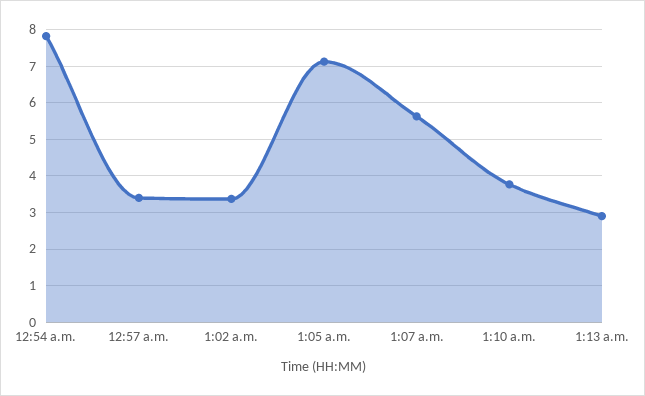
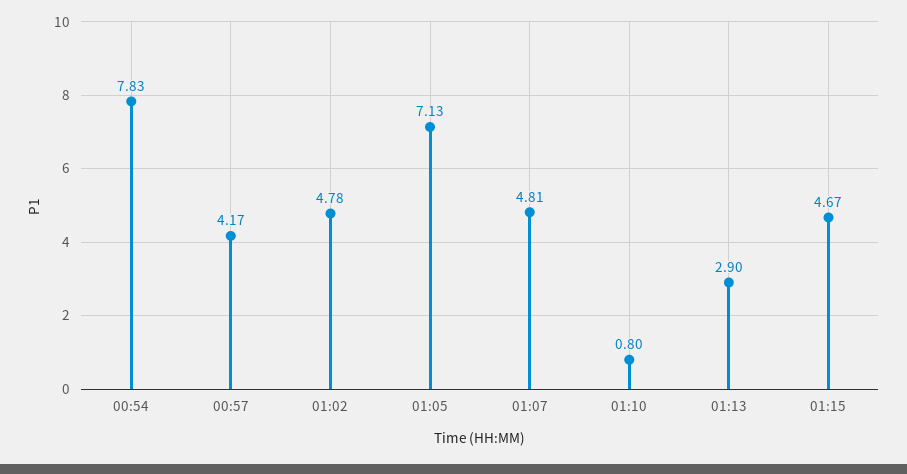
12:57 a.m.: 3.4 -> 4.17
1:02 a.m.: 3.4 -> 4.78
1:07 a.m.: 5.6 -> 4.81
1:10 a.m.: 3.8 -> 0.8
01:15: none -> 4.67

